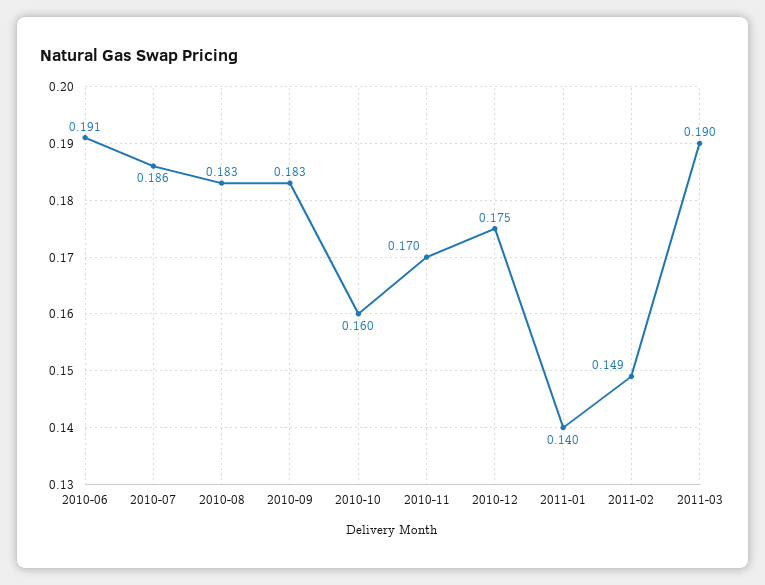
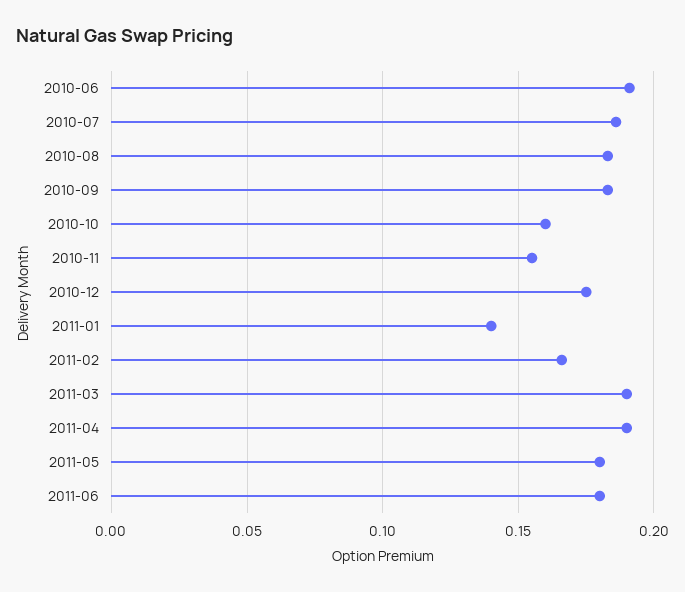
2010-11: 0.17 -> 0.155
2011-02: 0.149 -> 0.165
2011-04: none -> 0.19
2011-05: none -> 0.18
2011-06: none -> 0.18

